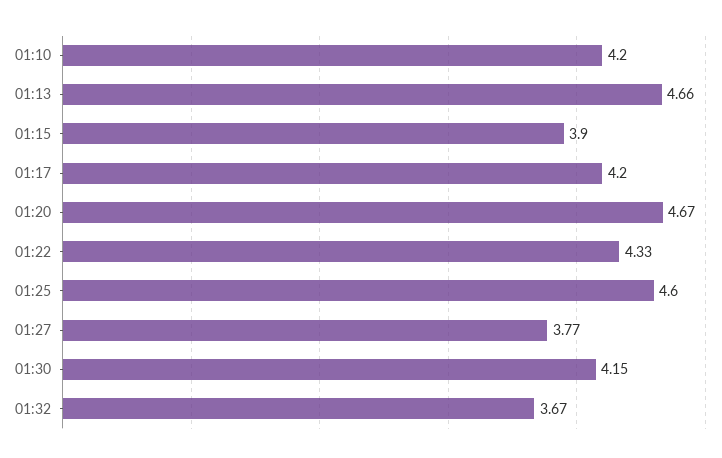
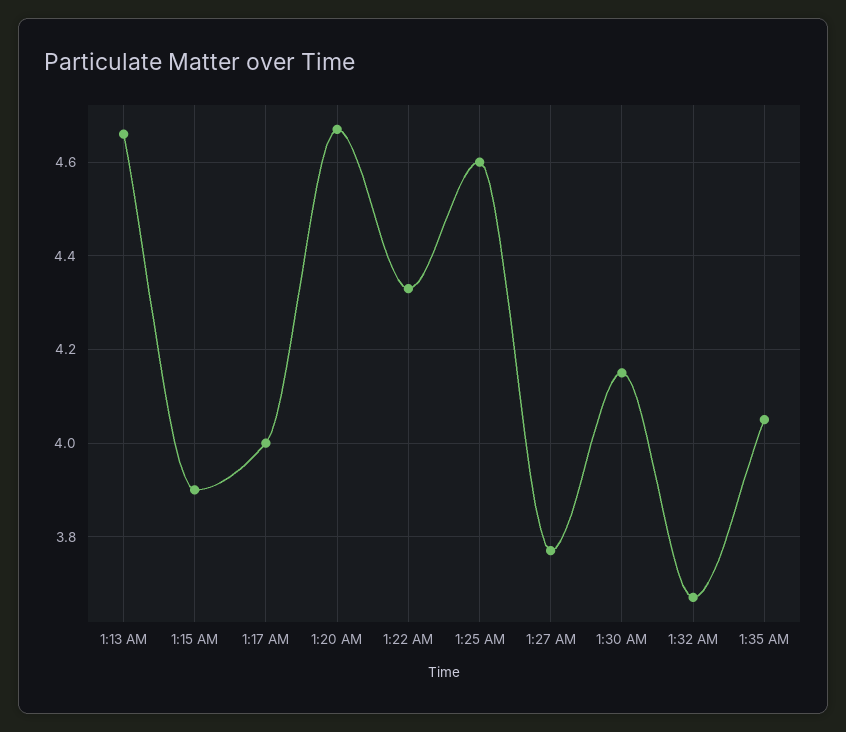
01:10: 4.2 -> none
01:17: 4.2 -> 4
1:35 AM: none -> 4.05

